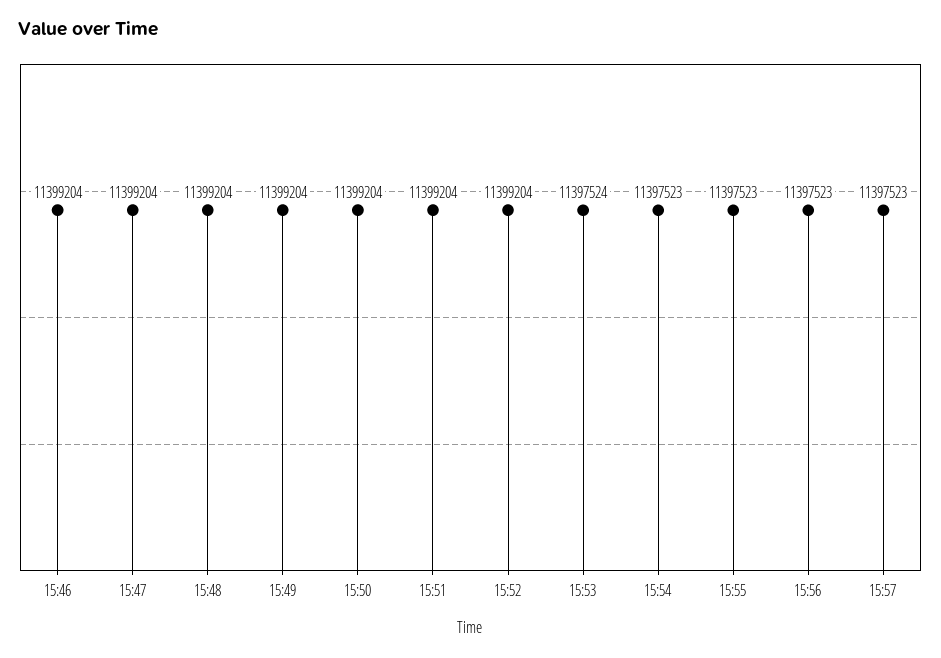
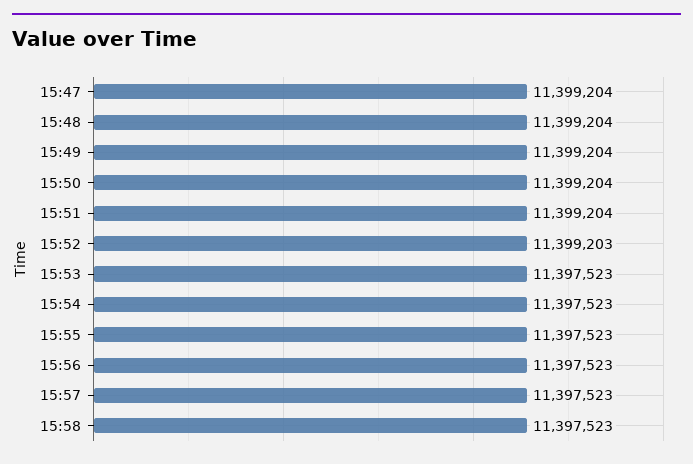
15:46: 11399204 -> none
15:52: 11399204 -> 11399203
15:53: 11397524 -> 11397523
15:58: none -> 11397523

